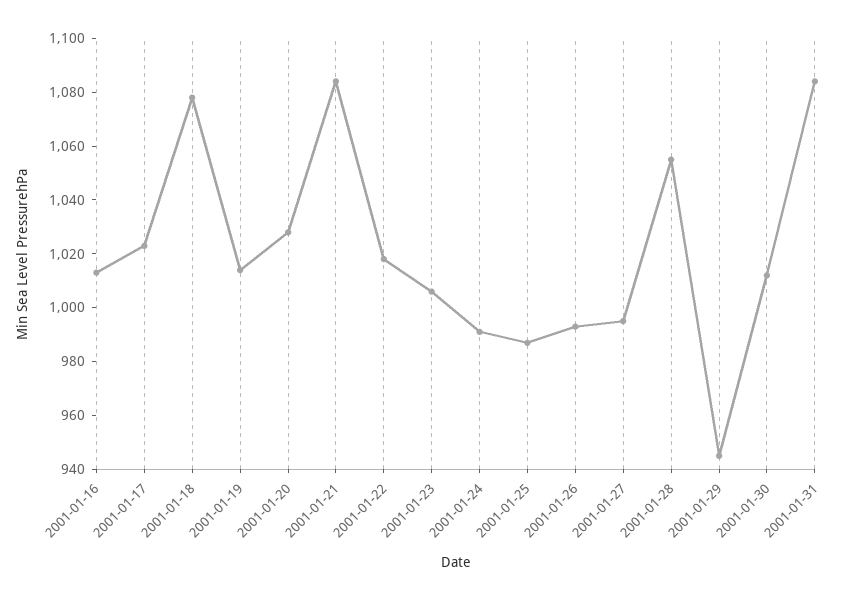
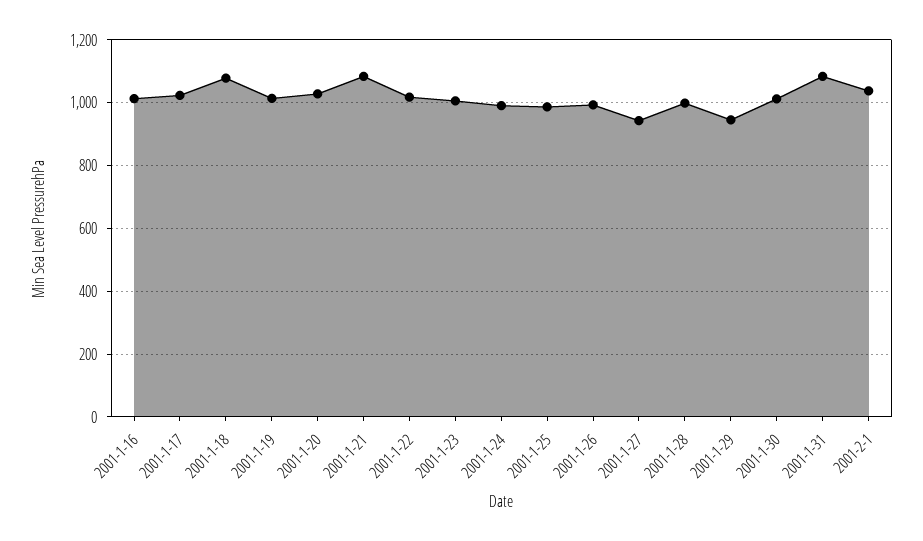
2001-01-27: 995 -> 940
2001-01-28: 1055 -> 1000
2001-2-1: none -> 1040

